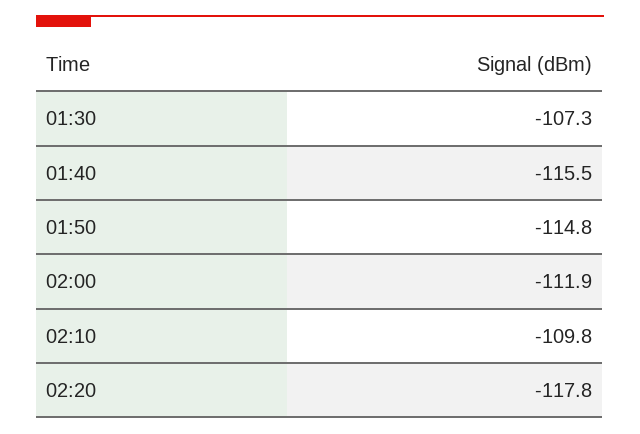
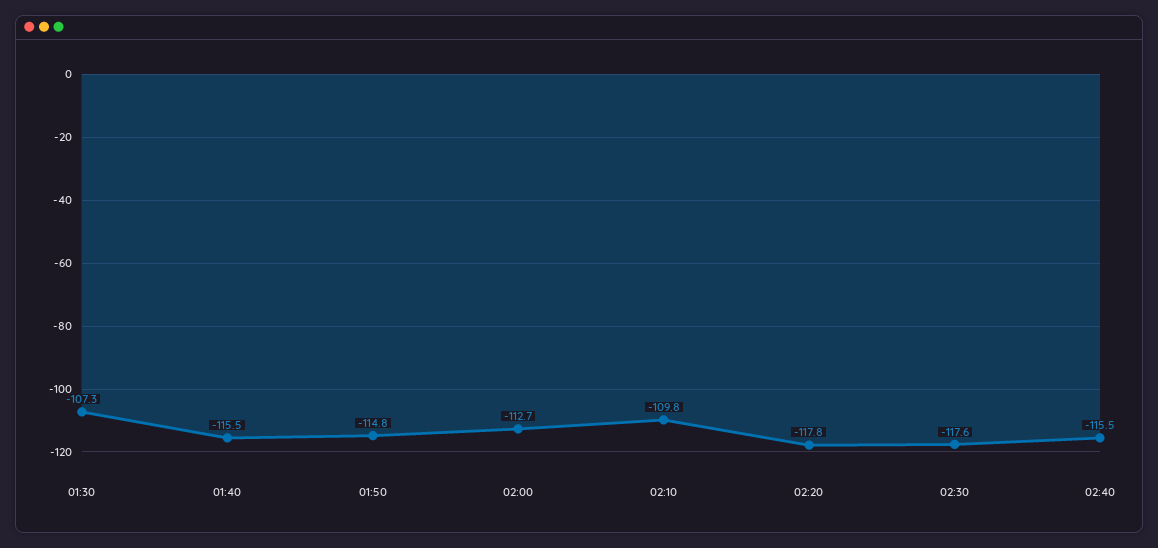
02:00: -111.9 -> -112.7
02:30: none -> -117.6
02:40: none -> -115.5

